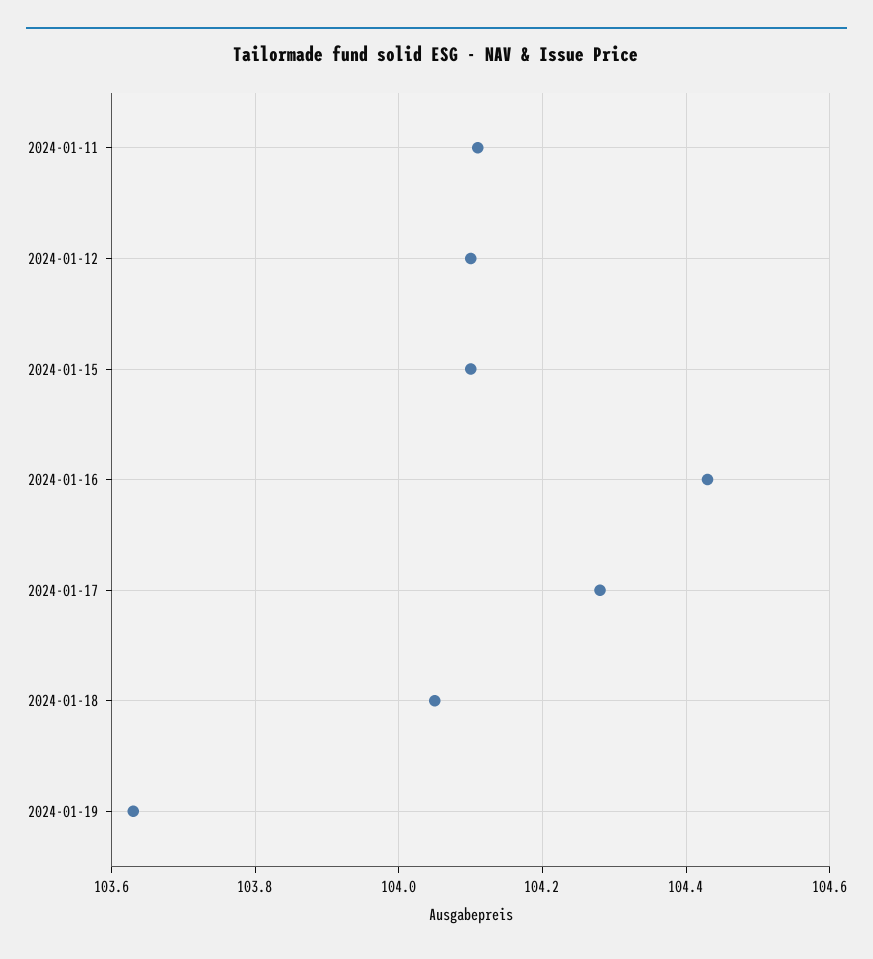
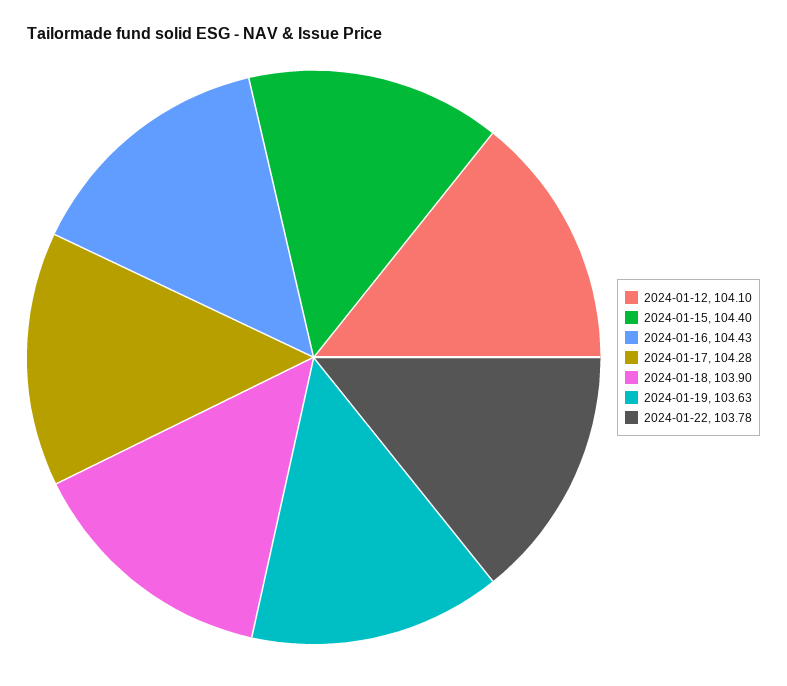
2024-01-11: 104.1 -> none
2024-01-15: 104.1 -> 104.4
2024-01-18: 104.05 -> 103.9
2024-01-22: none -> 103.78

